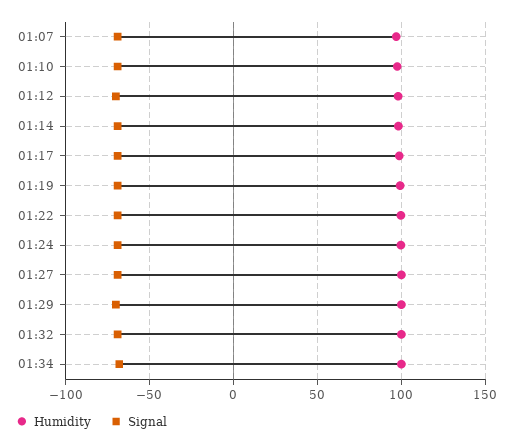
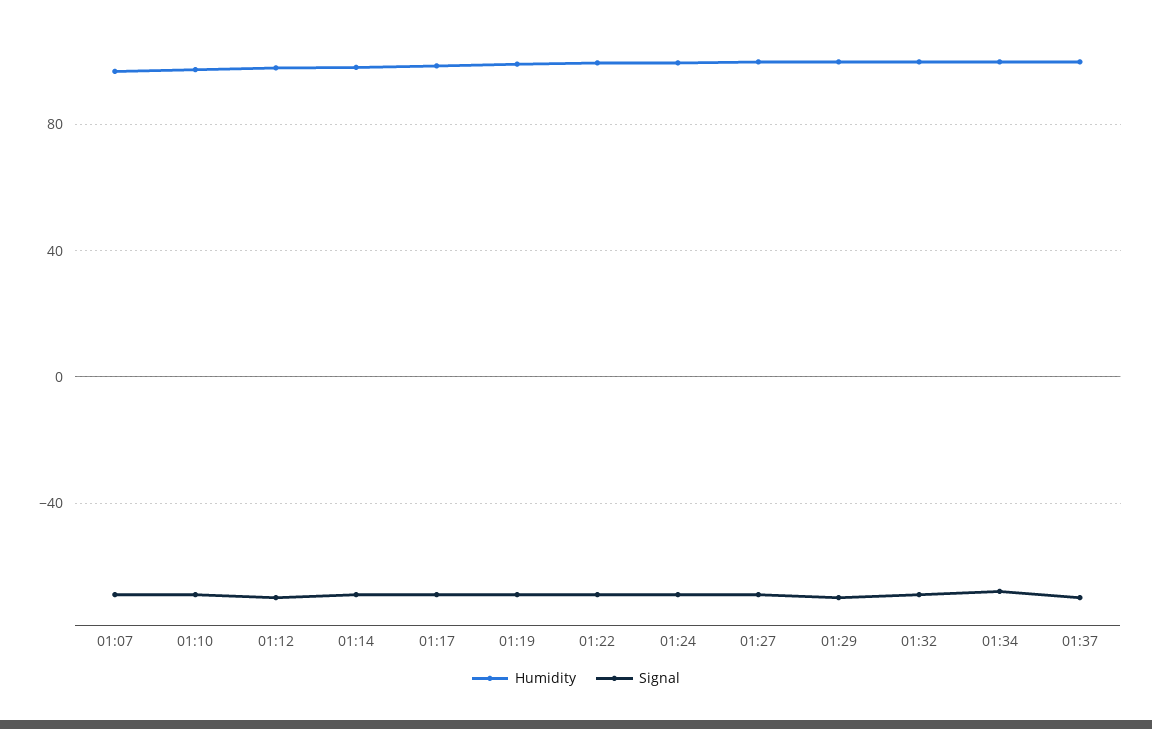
Humidity, 01:37: none -> 100
Signal, 01:37: none -> -70

